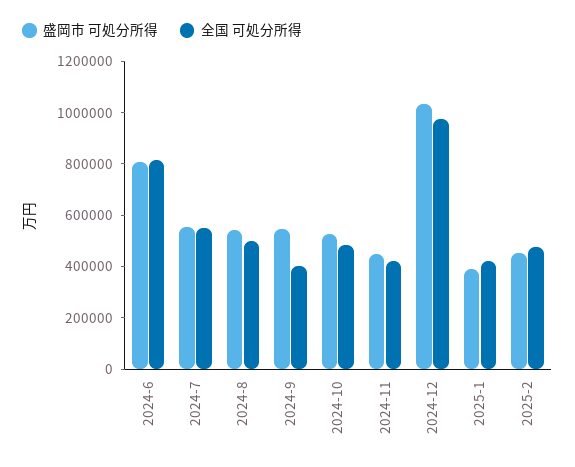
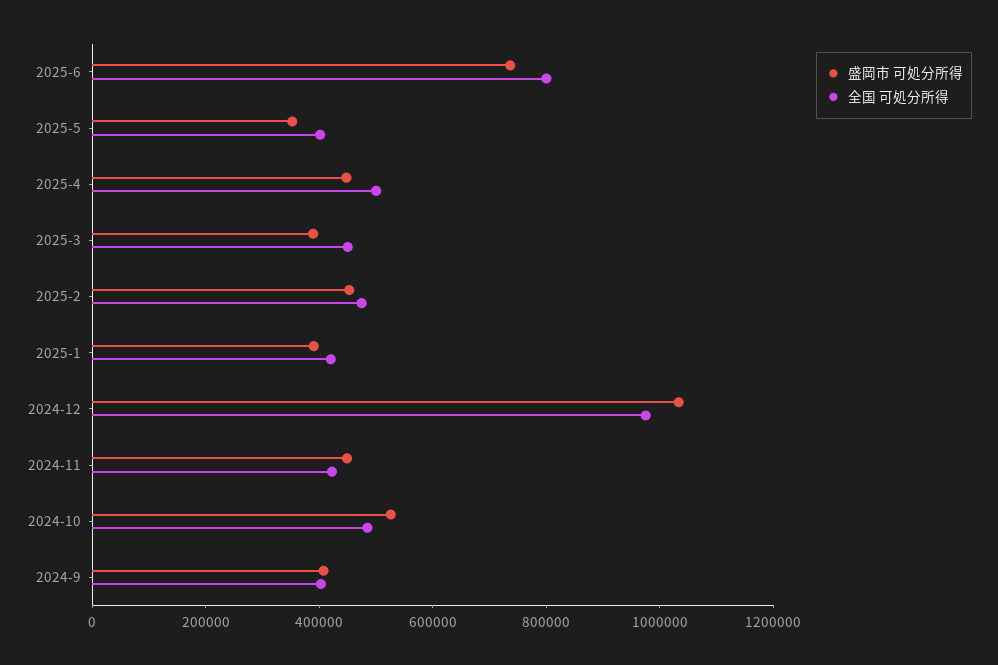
盛岡市 可処分所得, 2024-6: 800000 -> none
全国 可処分所得, 2024-6: 800000 -> none
盛岡市 可処分所得, 2024-7: 550000 -> none
全国 可処分所得, 2024-7: 550000 -> none
盛岡市 可処分所得, 2024-8: 550000 -> none
全国 可処分所得, 2024-8: 500000 -> none
盛岡市 可処分所得, 2024-9: 550000 -> 400000
盛岡市 可処分所得, 2025-6: none -> 750000
全国 可処分所得, 2025-6: none -> 800000
盛岡市 可処分所得, 2025-5: none -> 350000
全国 可処分所得, 2025-5: none -> 400000
盛岡市 可処分所得, 2025-4: none -> 450000
全国 可処分所得, 2025-4: none -> 500000
盛岡市 可処分所得, 2025-3: none -> 400000
全国 可処分所得, 2025-3: none -> 450000

